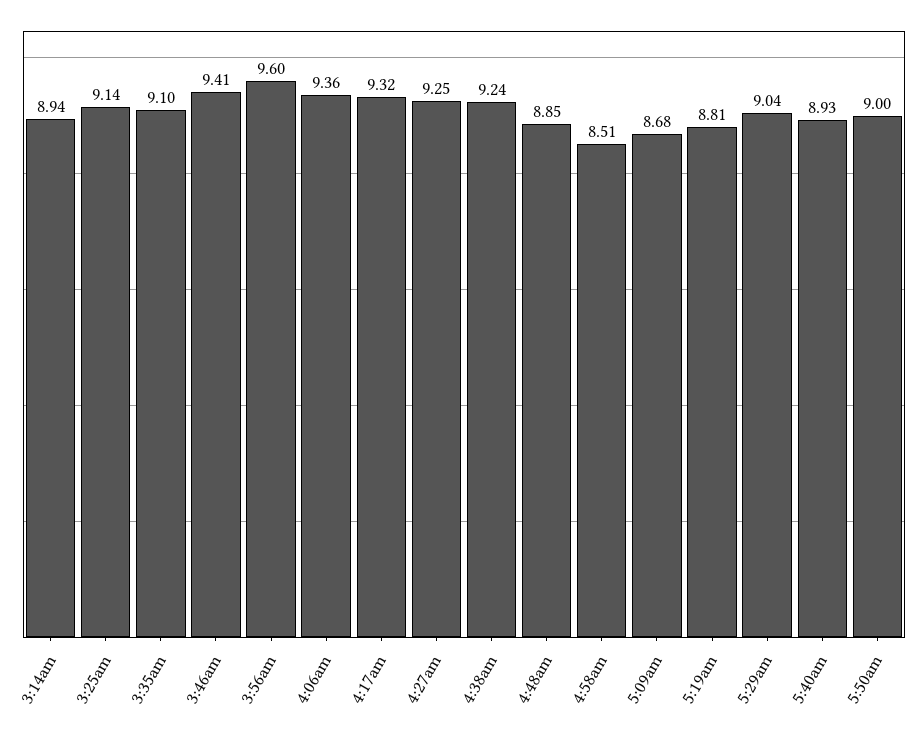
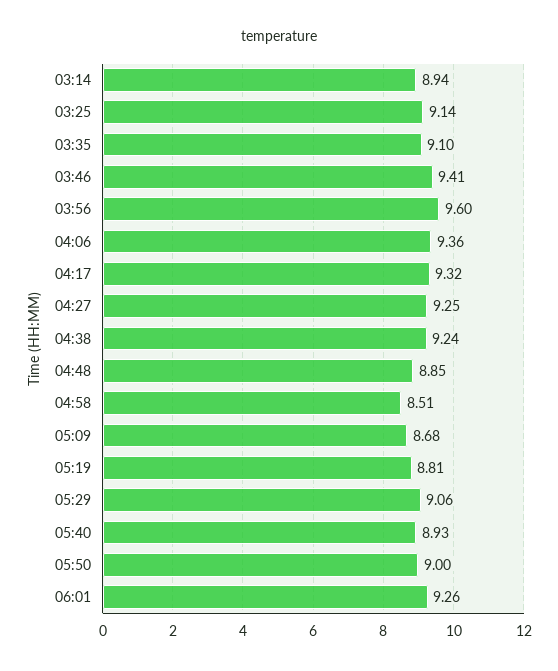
5:29am: 9.04 -> 9.06
06:01: none -> 9.26

